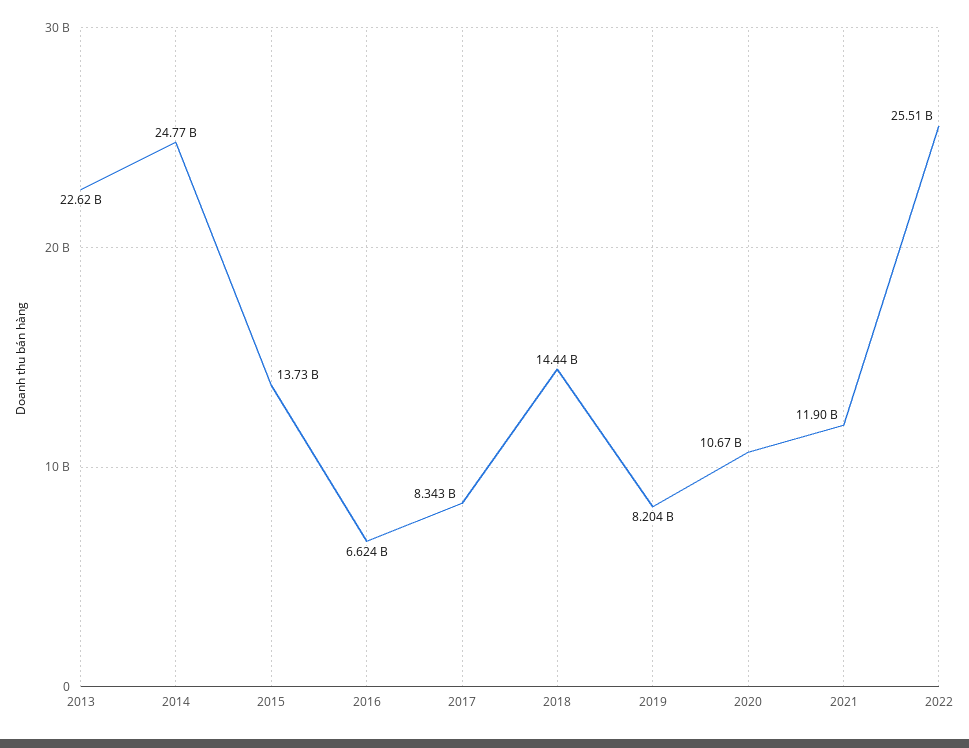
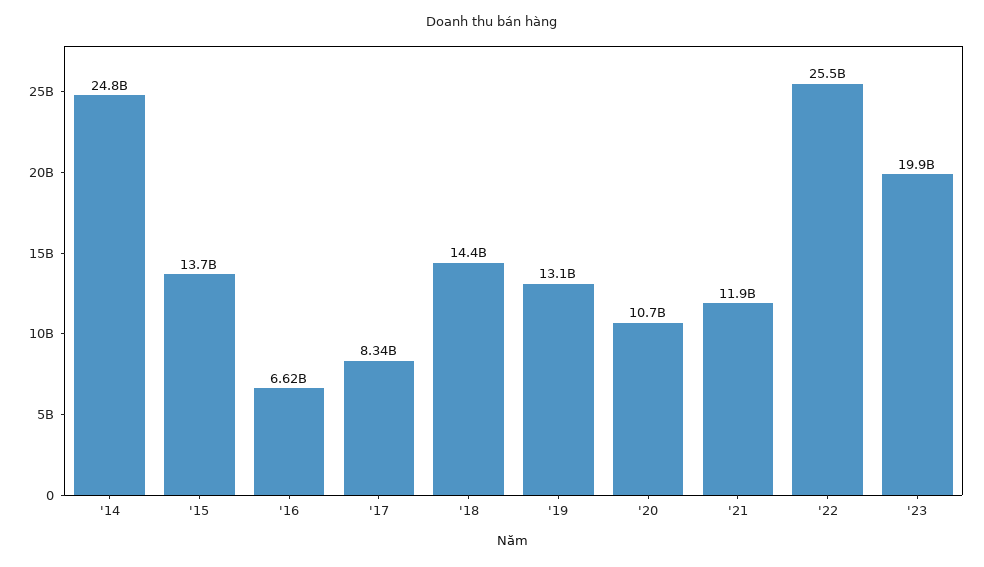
2013: 22620000000 -> none
2019: 8204000000 -> 13100000000
'23: none -> 19900000000

